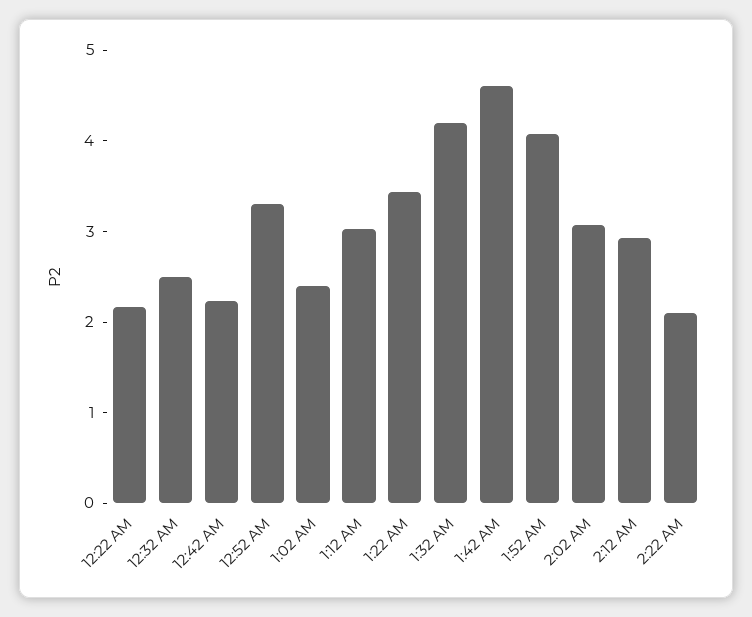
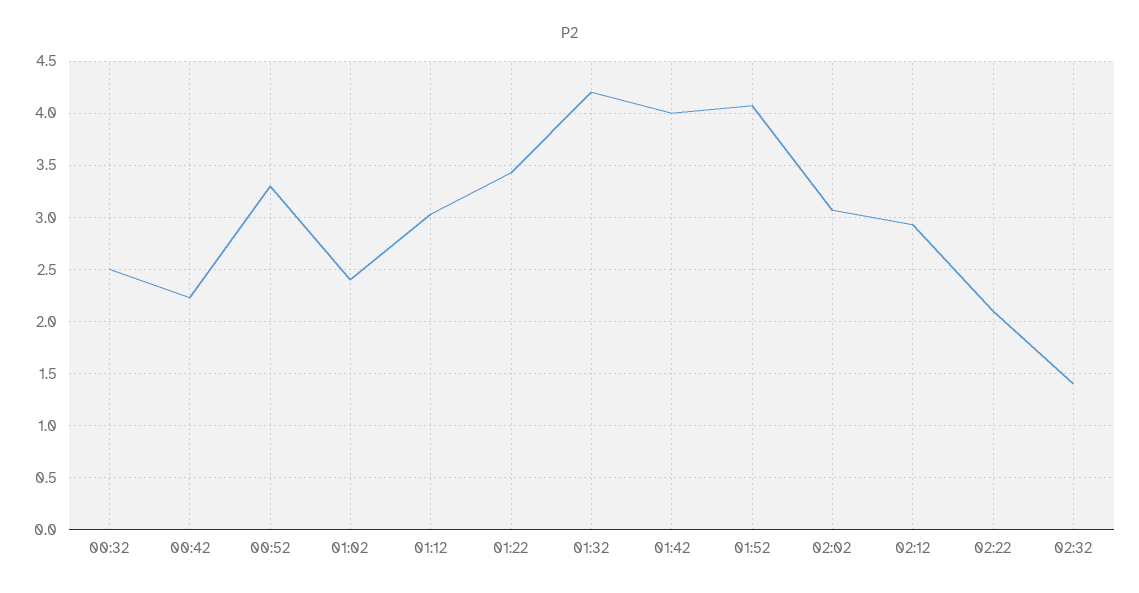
12:22 AM: 2.2 -> none
1:42 AM: 4.6 -> 4
02:32: none -> 1.4

